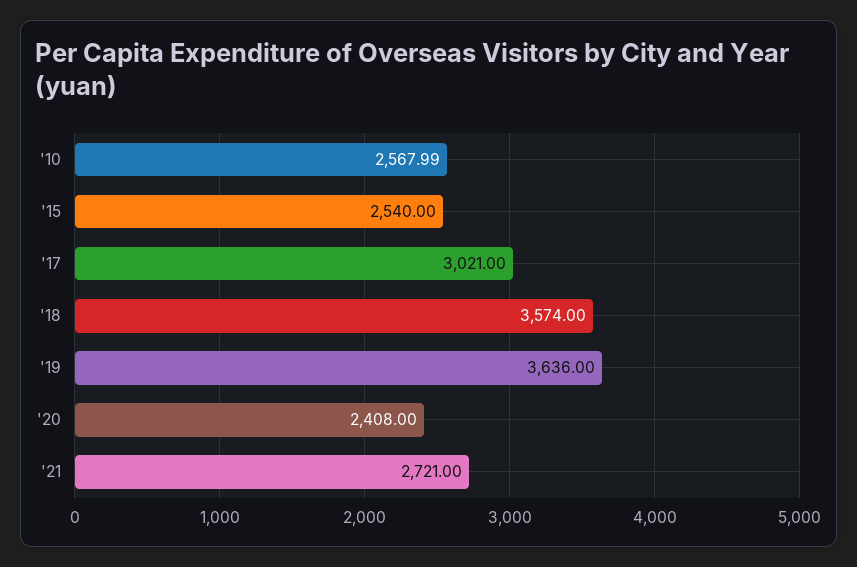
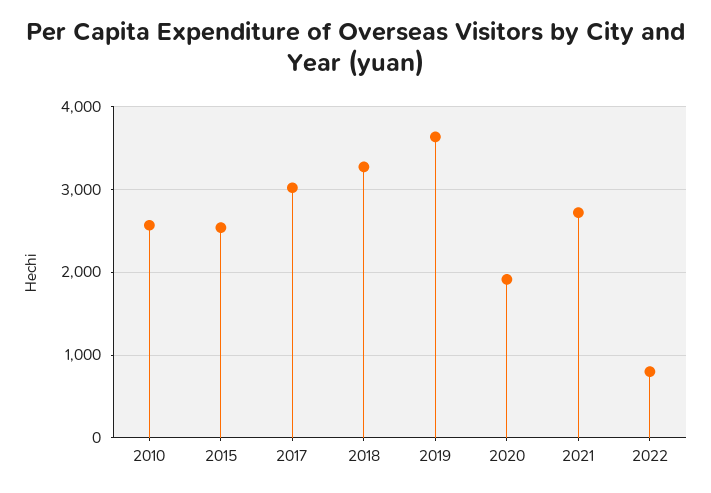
'18: 3574 -> 3300
'20: 2408 -> 1900
2022: none -> 800

